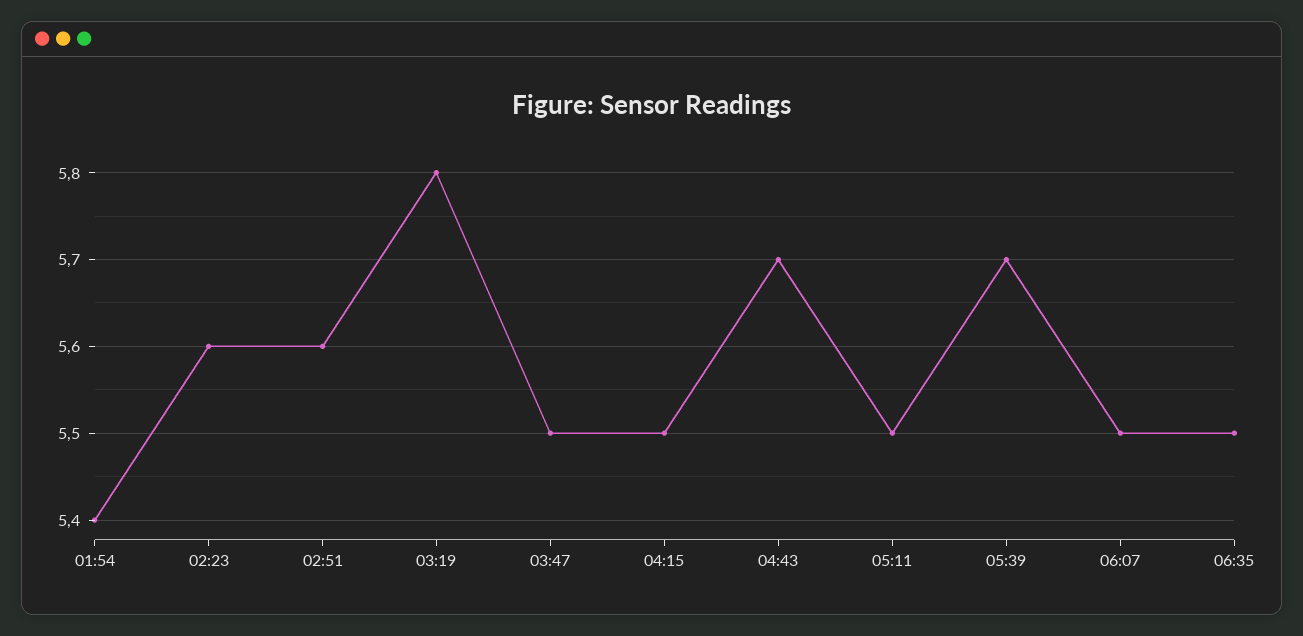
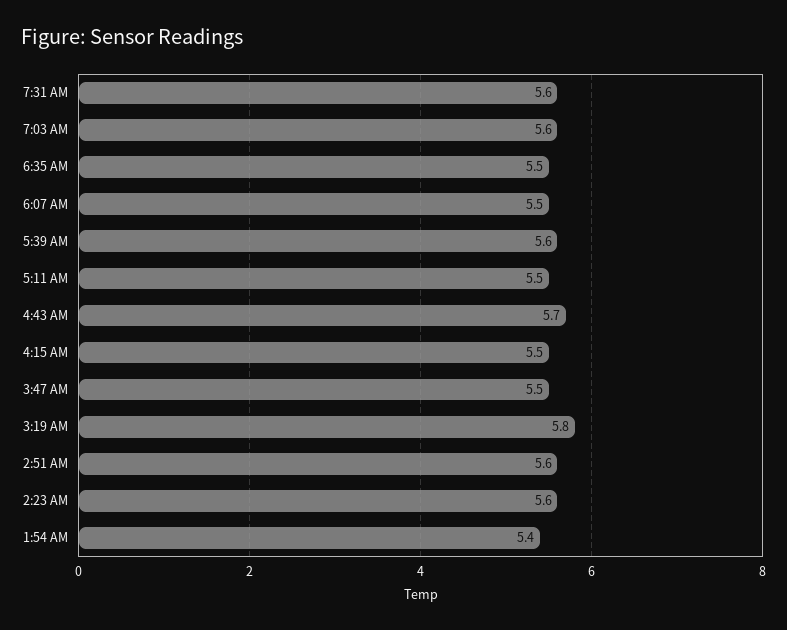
05:39: 5.7 -> 5.6
7:31 AM: none -> 5.6
7:03 AM: none -> 5.6

